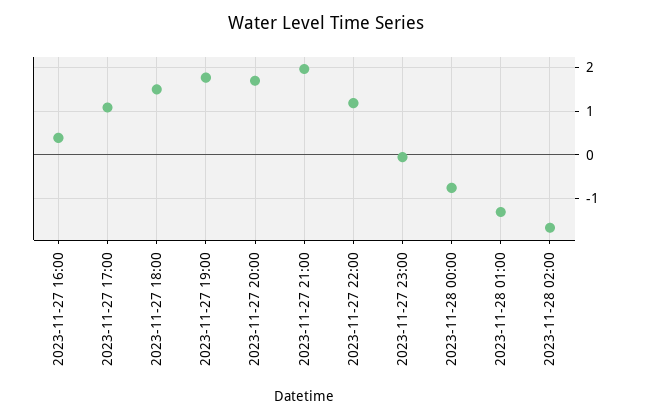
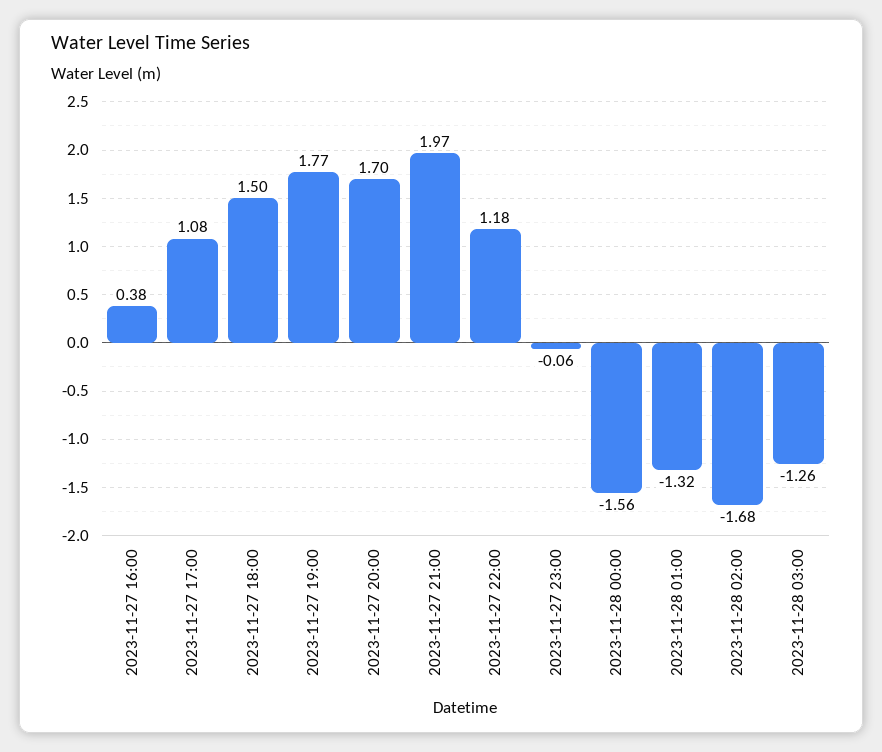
2023-11-28 00:00: -0.8 -> -1.56
2023-11-28 03:00: none -> -1.26

